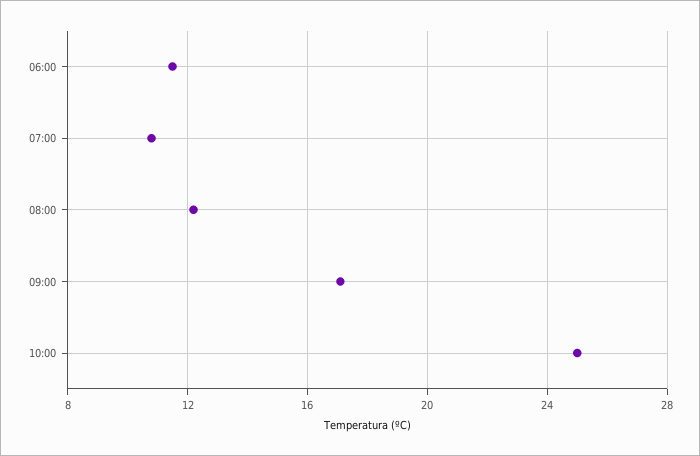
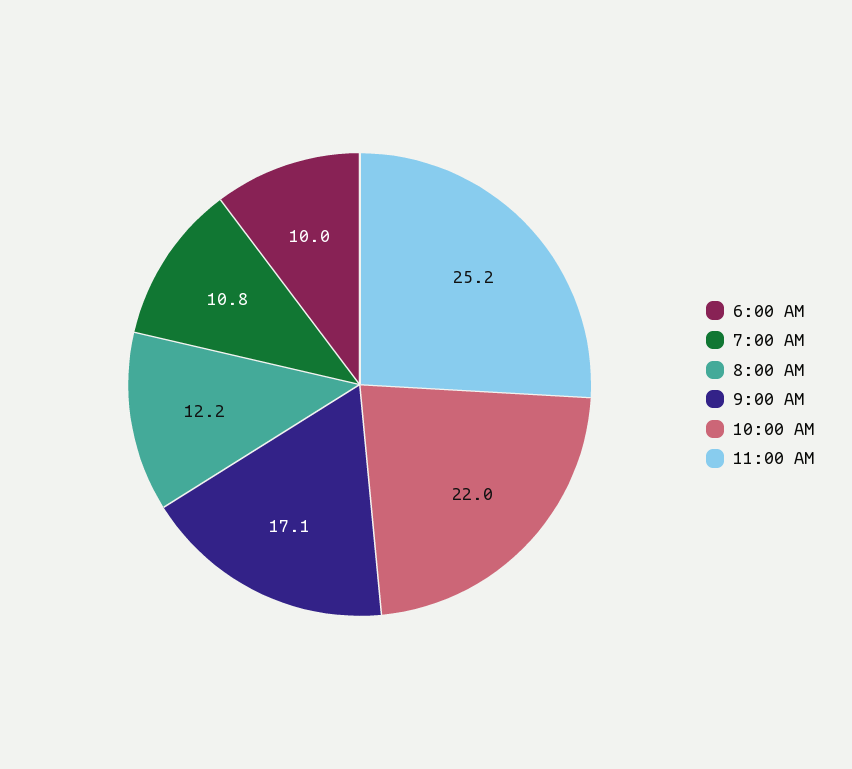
06:00: 11.5 -> 10
10:00: 25 -> 22
11:00 AM: none -> 25.2

